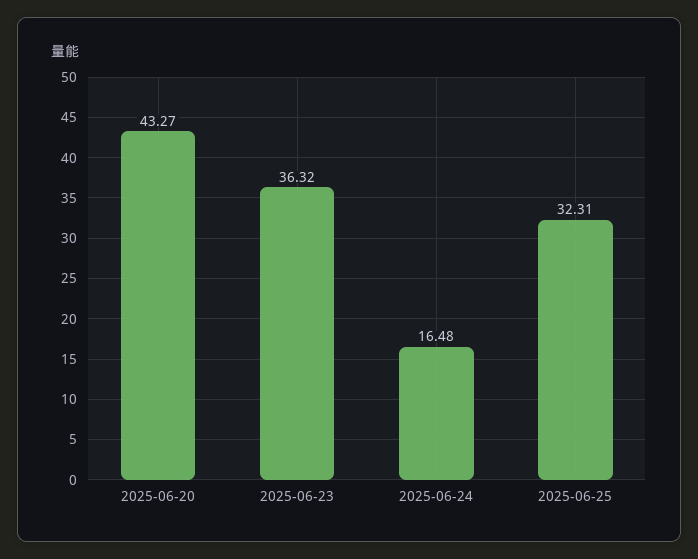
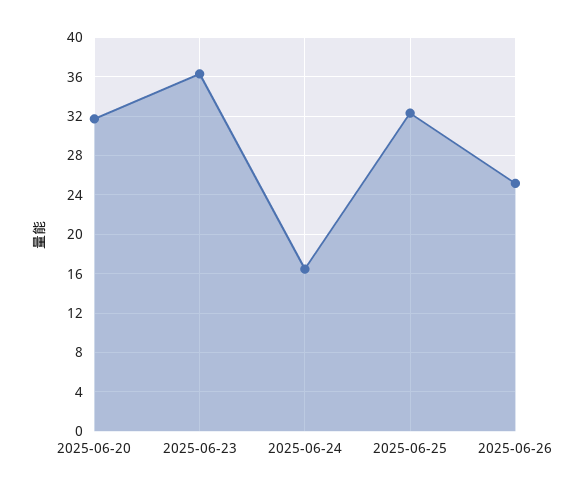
2025-06-20: 43.27 -> 32
2025-06-26: none -> 25

